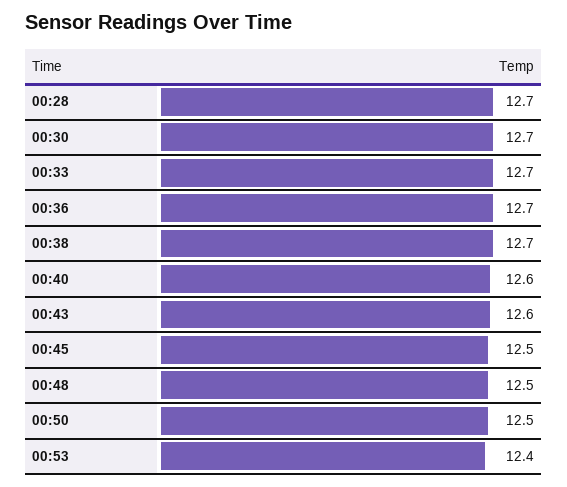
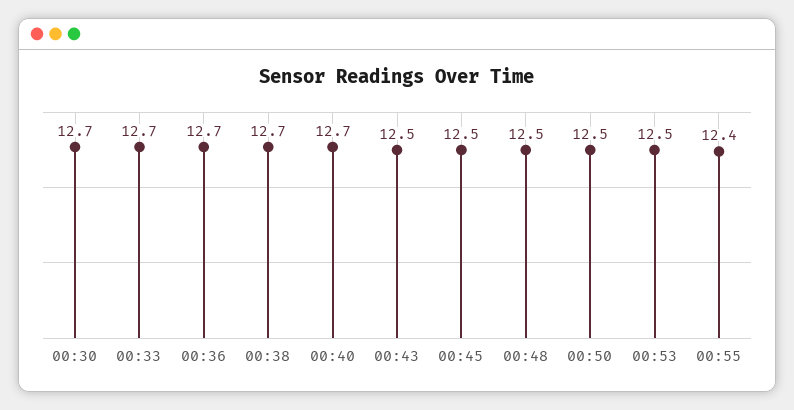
00:28: 12.7 -> none
00:40: 12.6 -> 12.7
00:43: 12.6 -> 12.5
00:53: 12.4 -> 12.5
00:55: none -> 12.4

